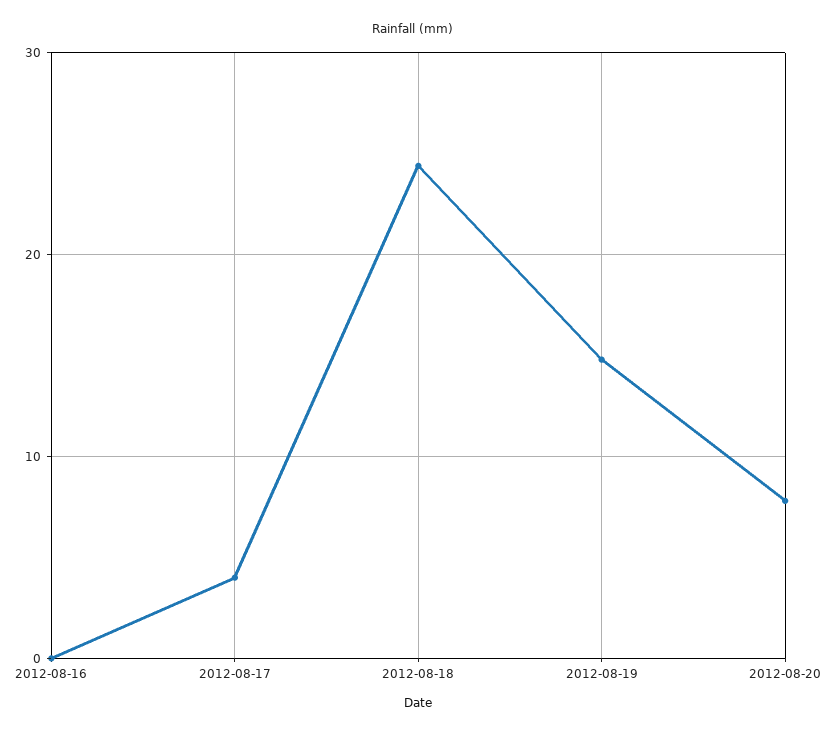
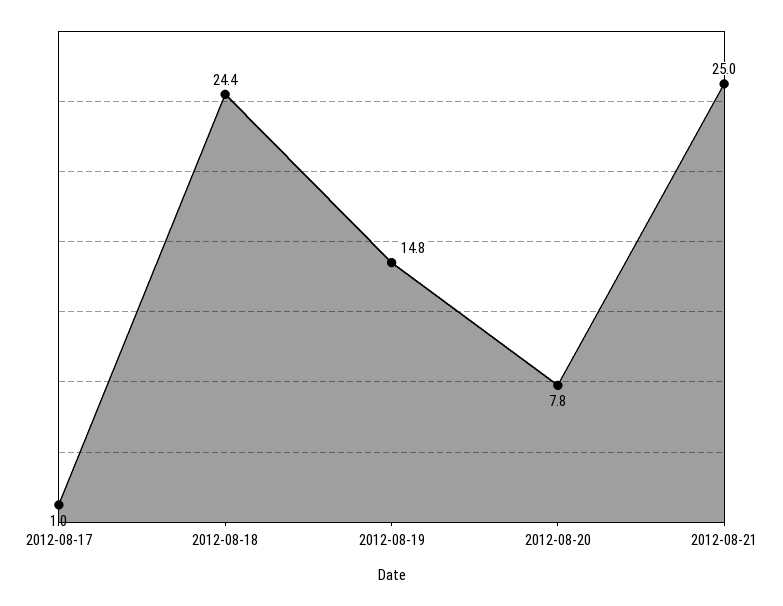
2012-08-16: 0 -> none
2012-08-17: 4 -> 1
2012-08-21: none -> 25

